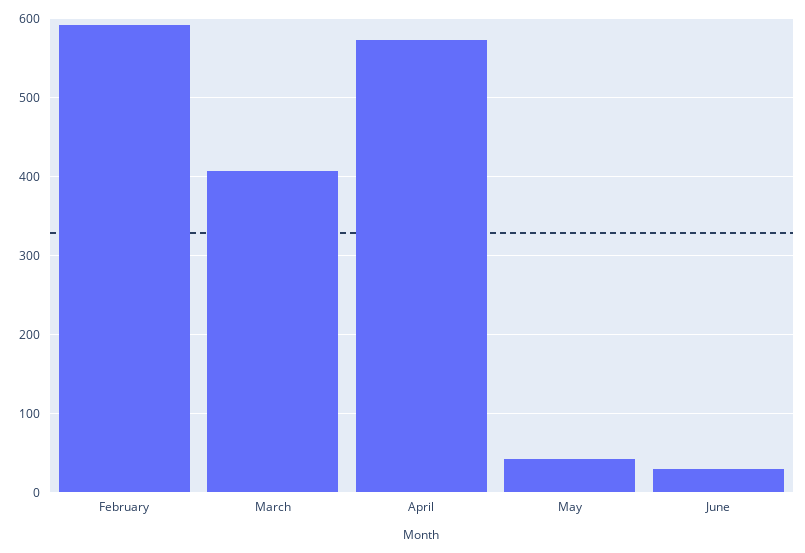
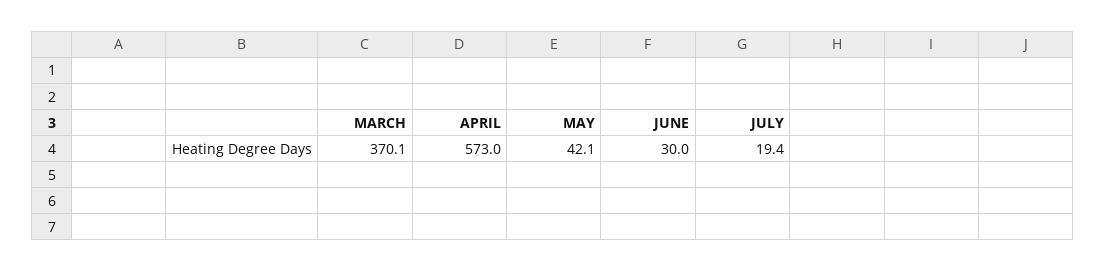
February: 590 -> none
March: 410 -> 370.1
JULY: none -> 19.4

